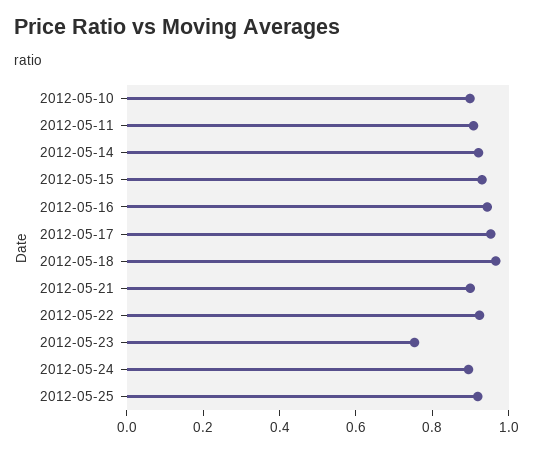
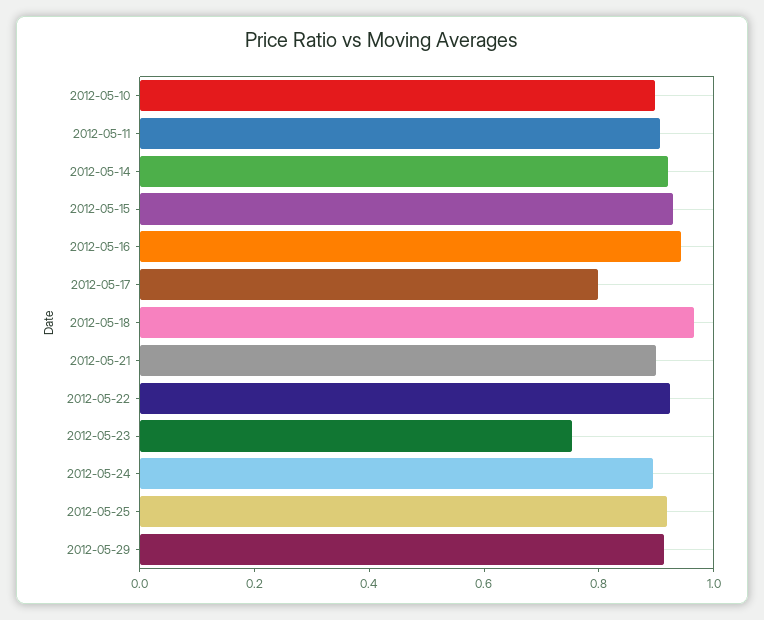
2012-05-17: 0.95 -> 0.8
2012-05-29: none -> 0.9

